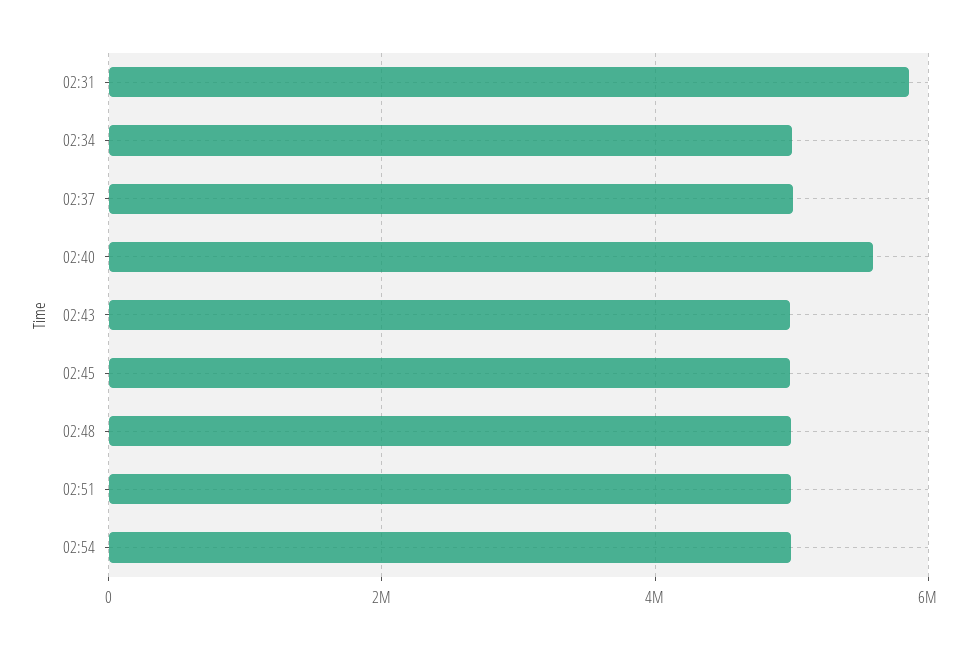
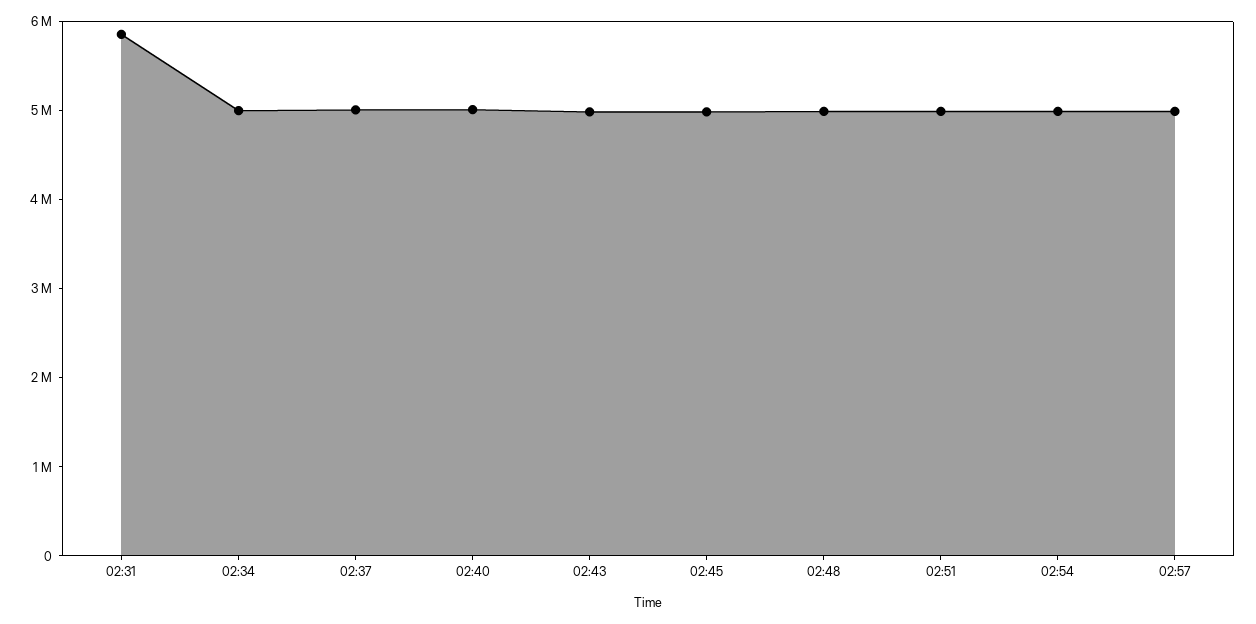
02:40: 5600000 -> 5000000
02:57: none -> 5000000

